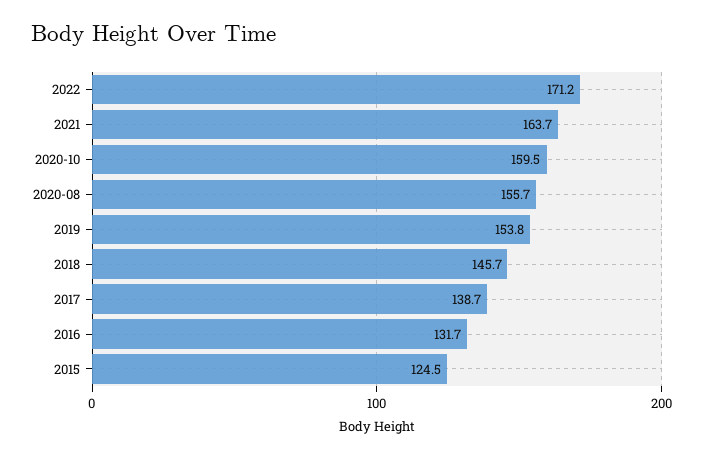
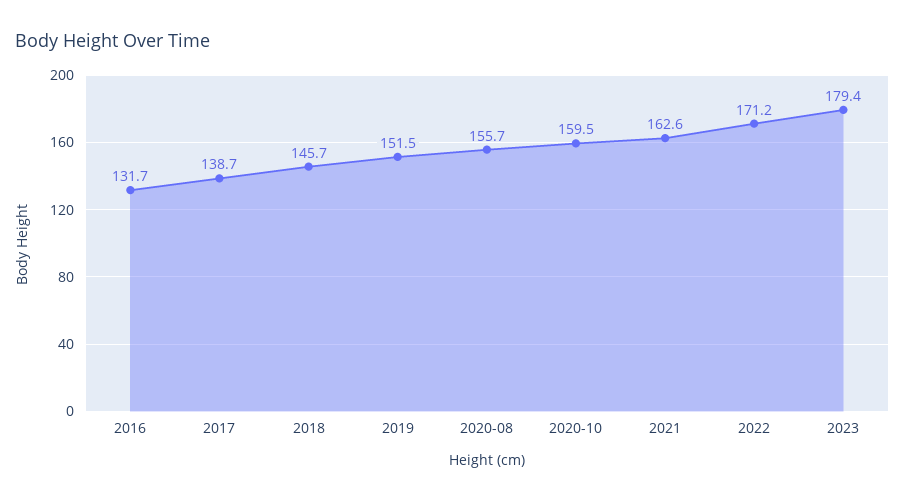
2021: 163.7 -> 162.6
2019: 153.8 -> 151.5
2015: 124.5 -> none
2023: none -> 179.4

